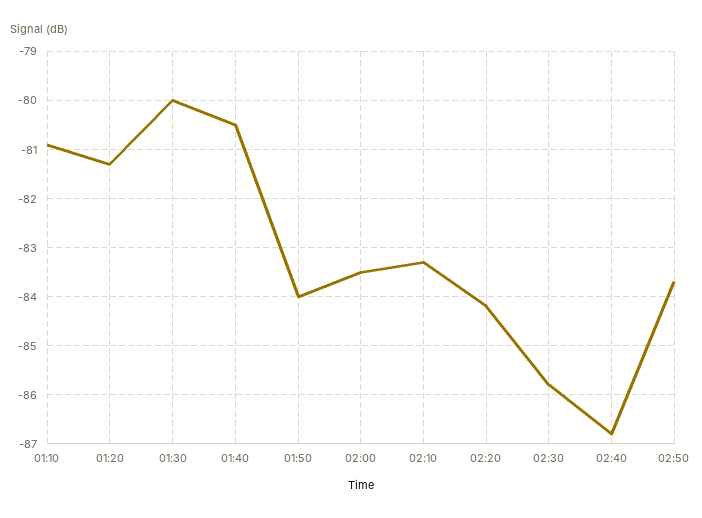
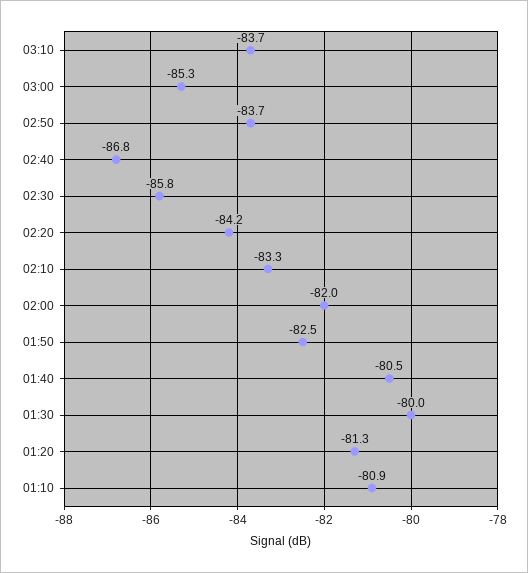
01:50: -84 -> -82.5
02:00: -83.5 -> -82
03:10: none -> -83.7
03:00: none -> -85.3

